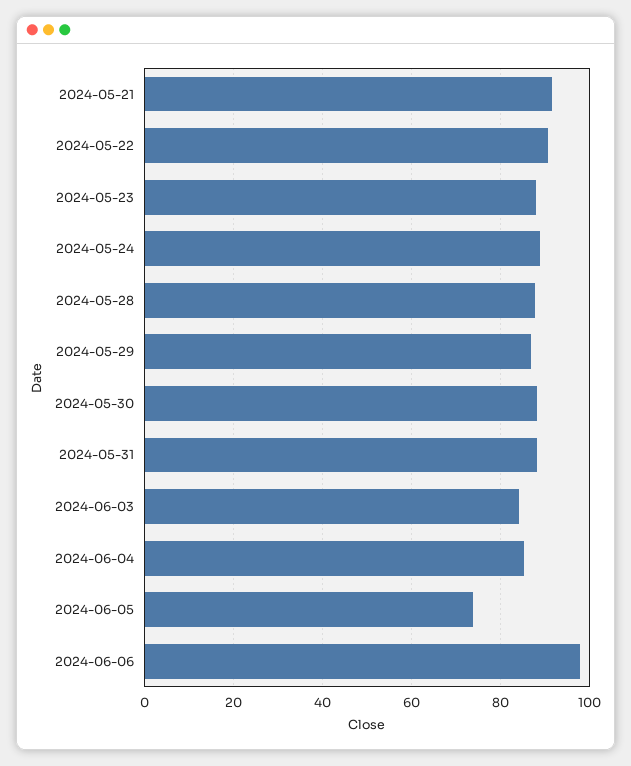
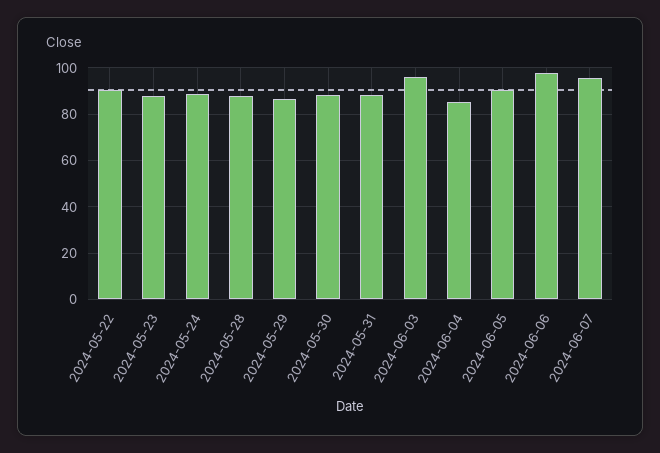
2024-05-21: 92 -> none
2024-06-03: 84 -> 95
2024-06-05: 74 -> 90
2024-06-07: none -> 95

